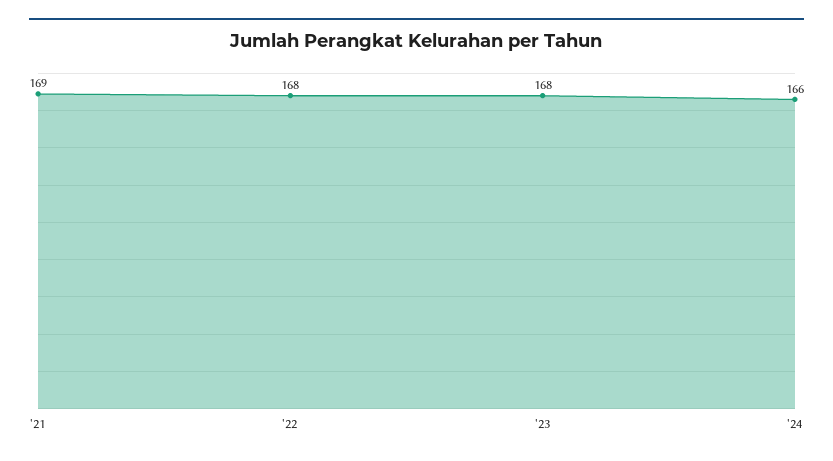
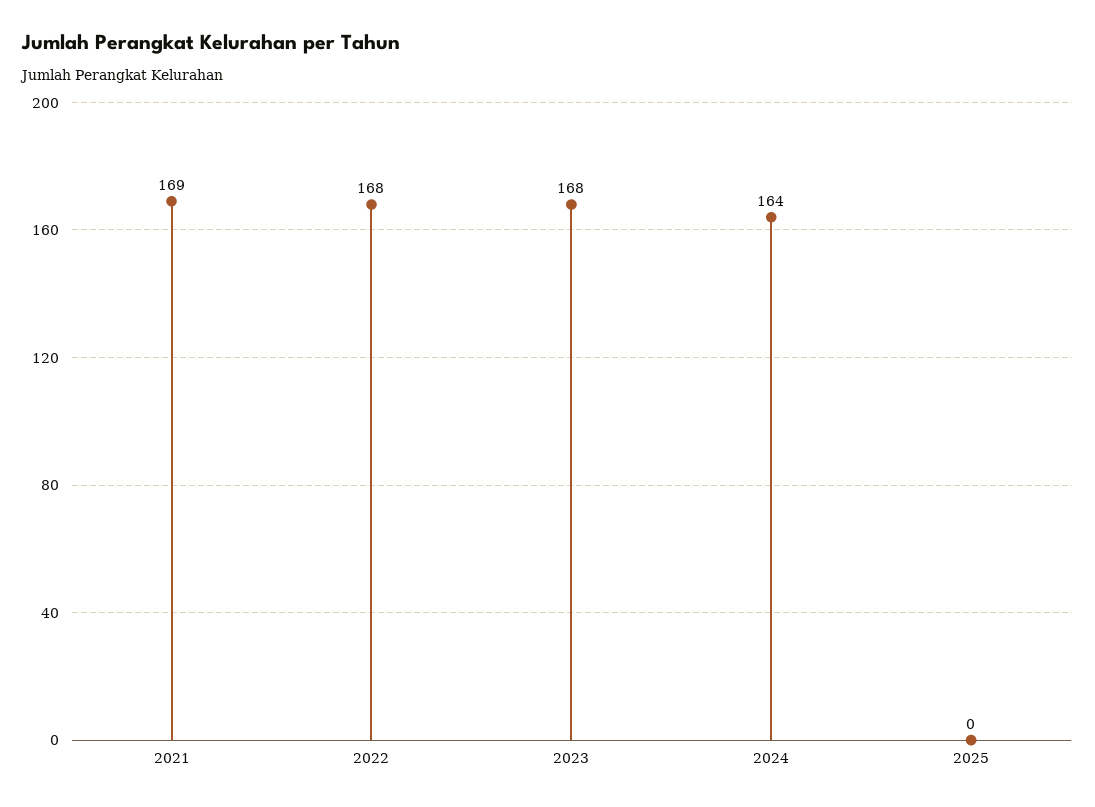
'24: 166 -> 164
2025: none -> 0

